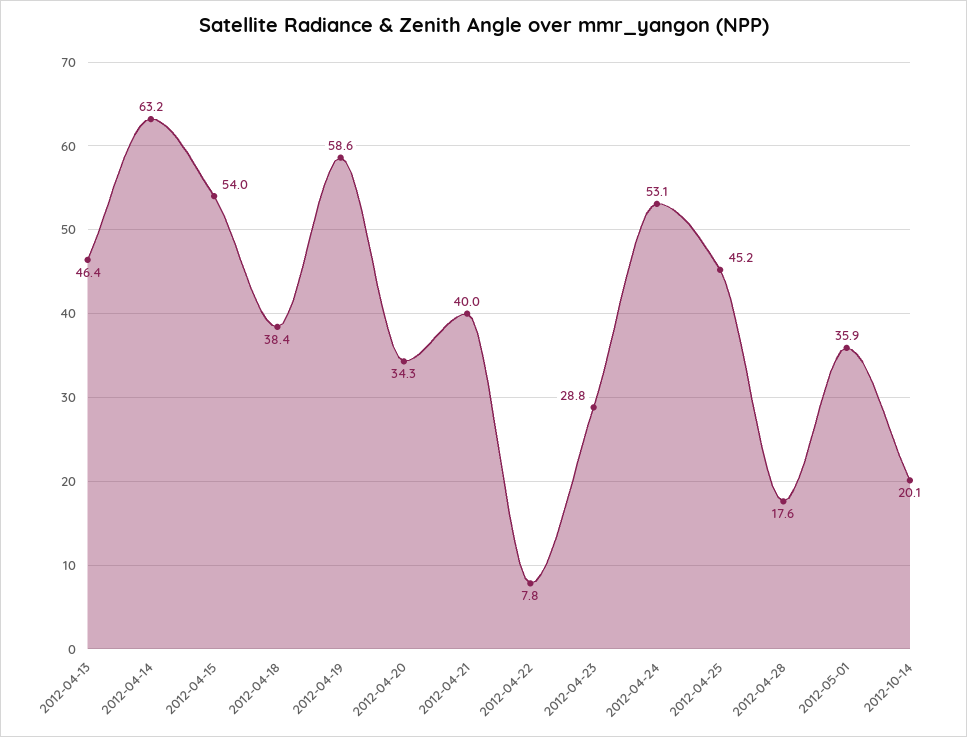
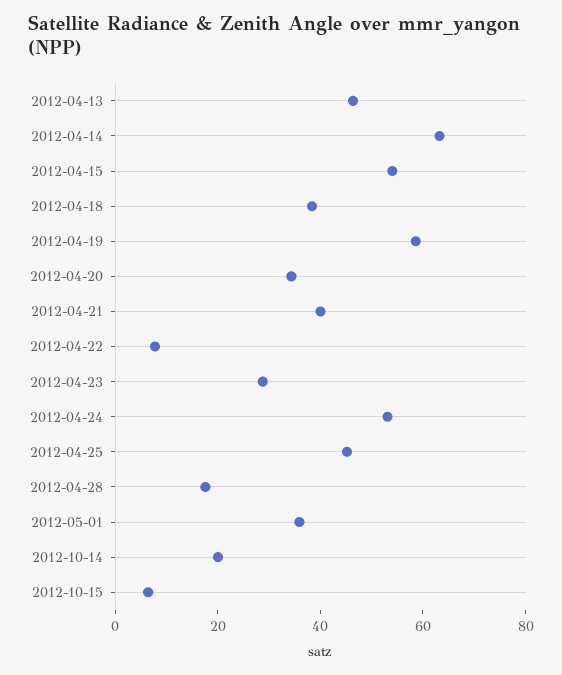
2012-10-15: none -> 5

